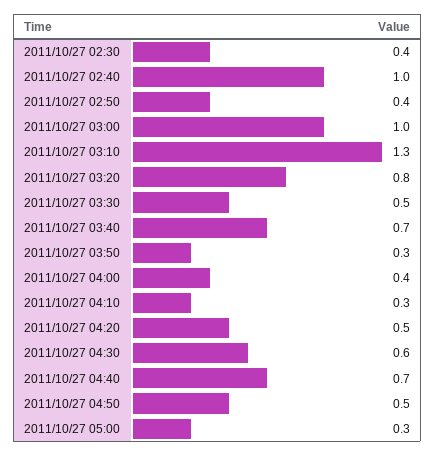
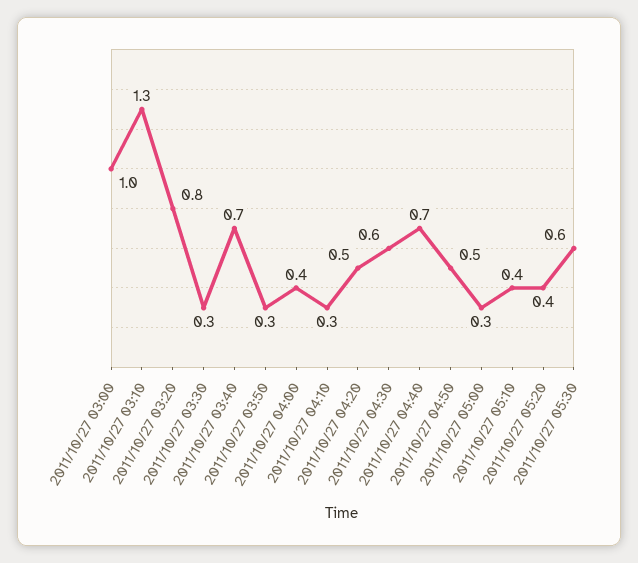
2011/10/27 02:30: 0.4 -> none
2011/10/27 02:40: 1 -> none
2011/10/27 02:50: 0.4 -> none
2011/10/27 03:30: 0.5 -> 0.3
2011/10/27 05:10: none -> 0.4
2011/10/27 05:20: none -> 0.4
2011/10/27 05:30: none -> 0.6

